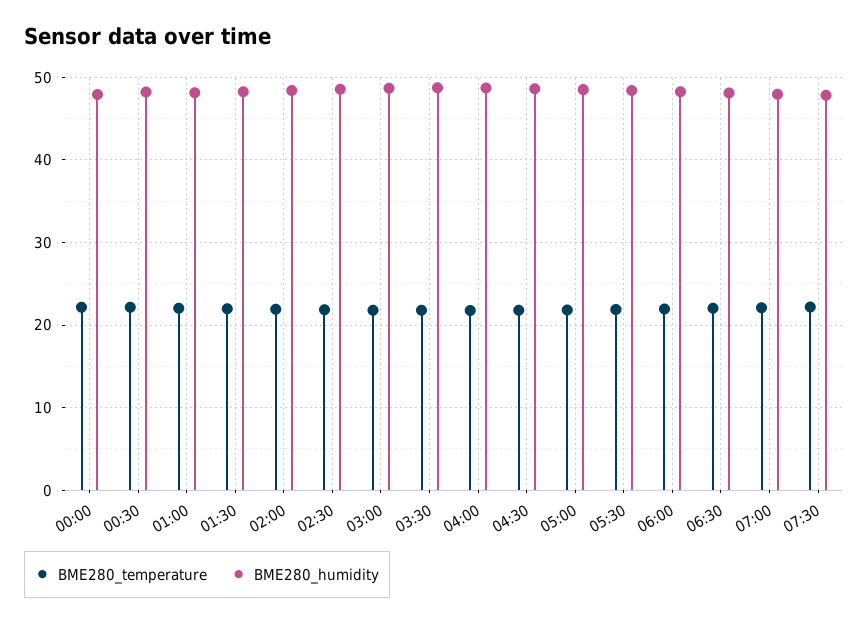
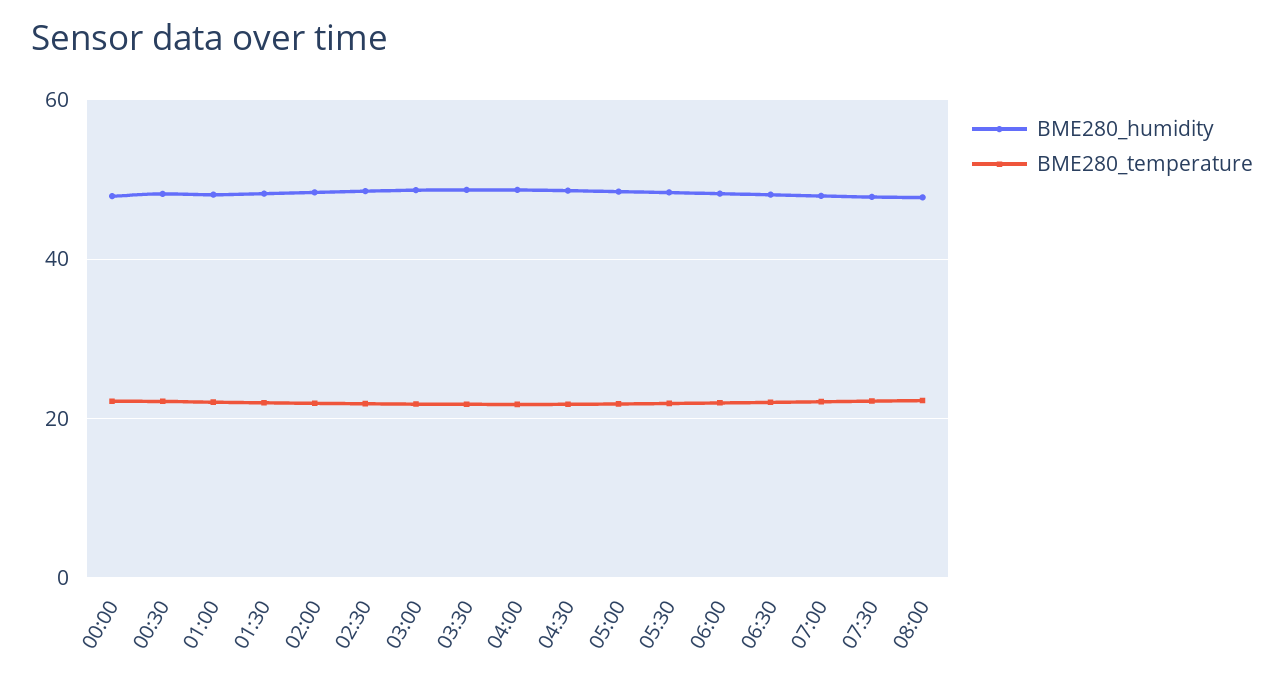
BME280_humidity, 08:00: none -> 48
BME280_temperature, 08:00: none -> 22

